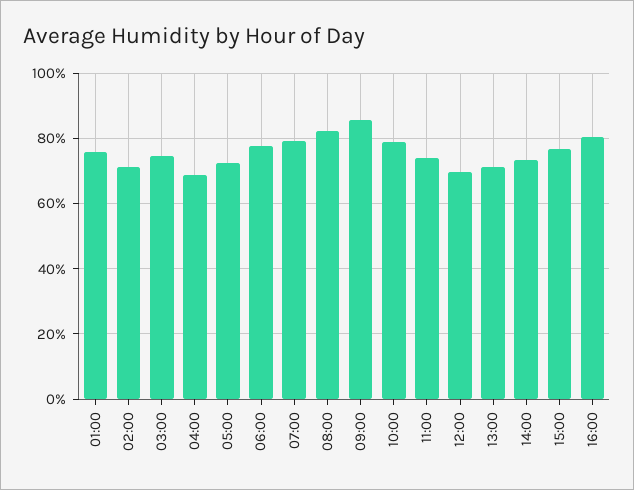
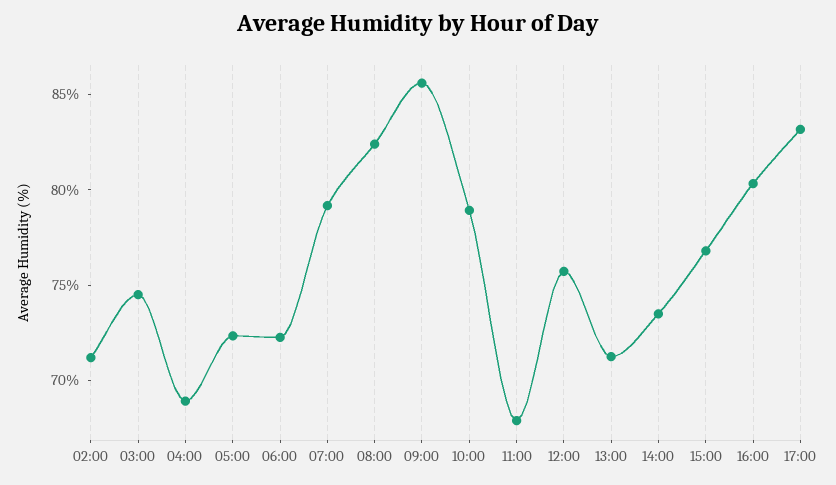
01:00: 76 -> none
06:00: 78 -> 72
11:00: 74 -> 68
12:00: 70 -> 76
17:00: none -> 83

